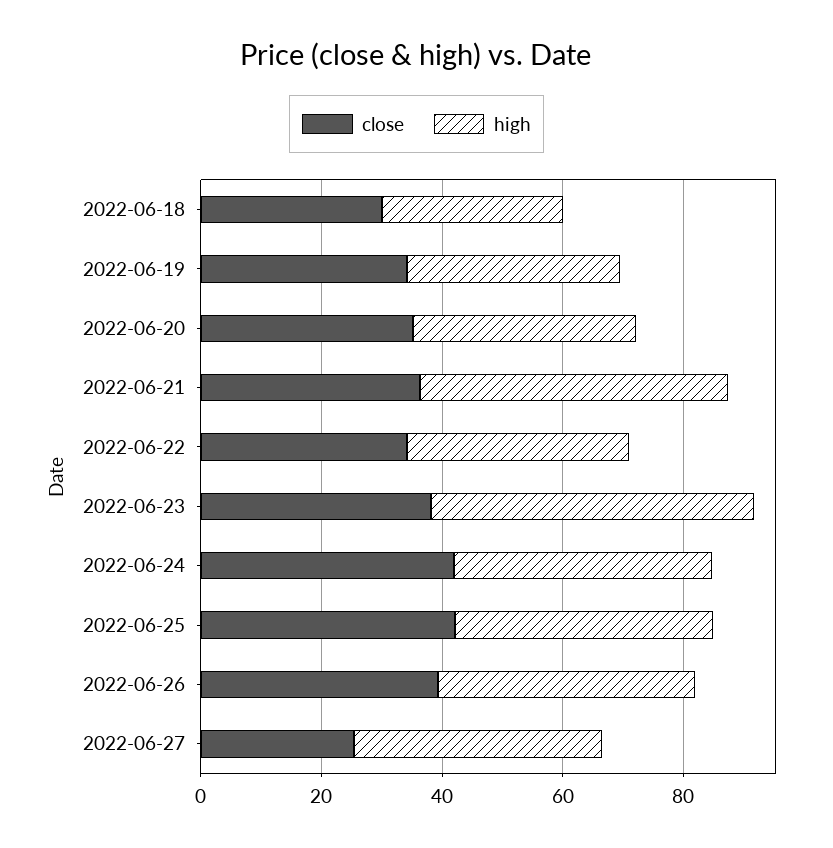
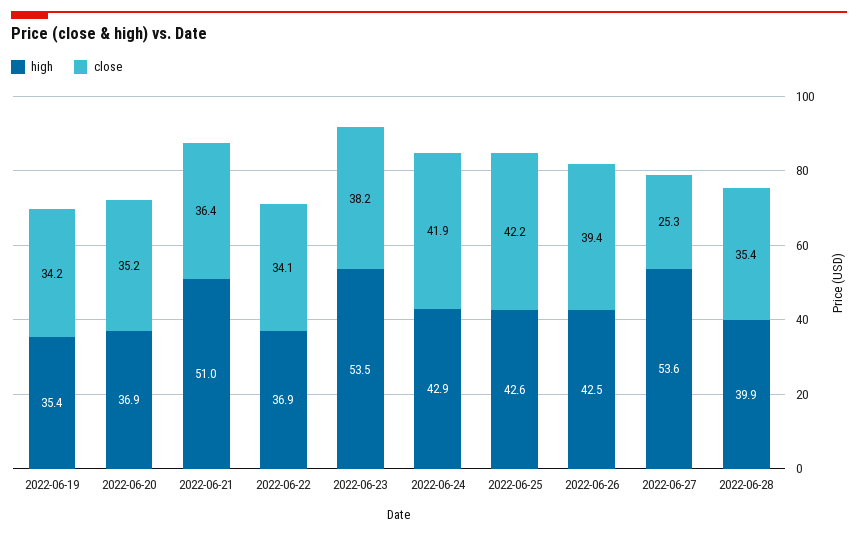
close, 2022-06-18: 30 -> none
high, 2022-06-18: 30 -> none
high, 2022-06-27: 40 -> 53.6
high, 2022-06-28: none -> 39.9
close, 2022-06-28: none -> 35.4

